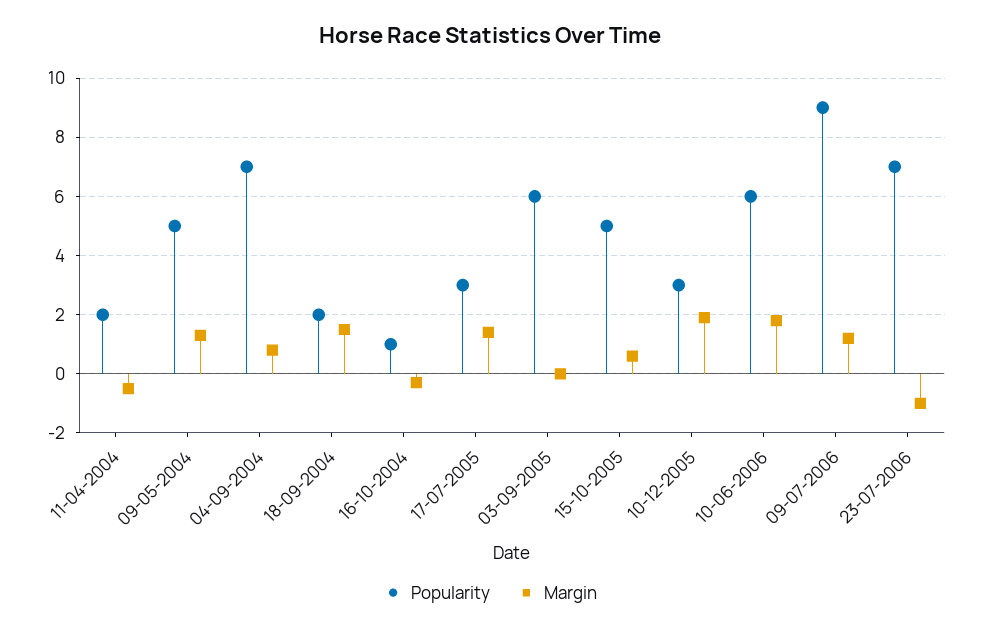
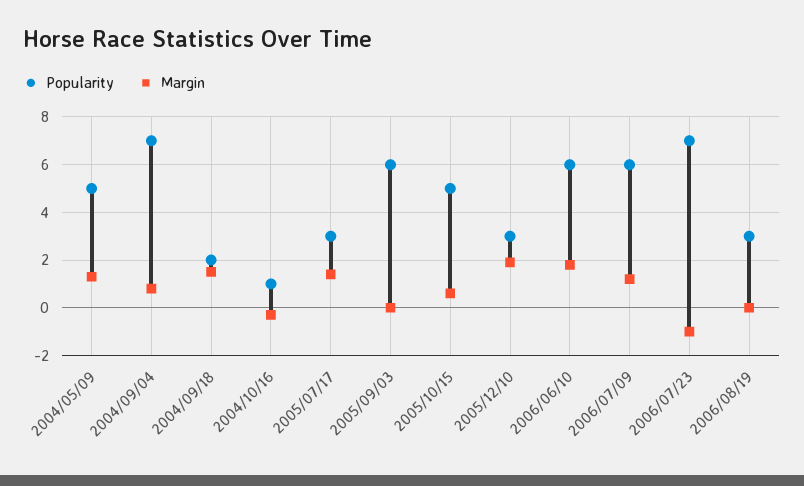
Popularity, 11-04-2004: 2 -> none
Margin, 11-04-2004: -0.5 -> none
Popularity, 09-07-2006: 9 -> 6
Popularity, 2006/08/19: none -> 3
Margin, 2006/08/19: none -> 0

